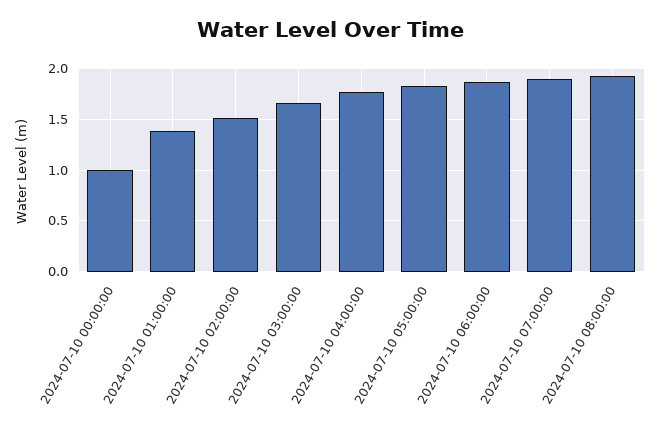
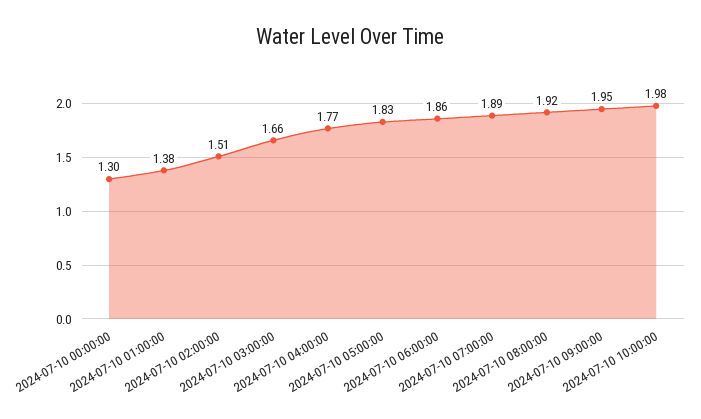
2024-07-10 00:00:00: 1 -> 1.3
2024-07-10 09:00:00: none -> 1.95
2024-07-10 10:00:00: none -> 1.98

